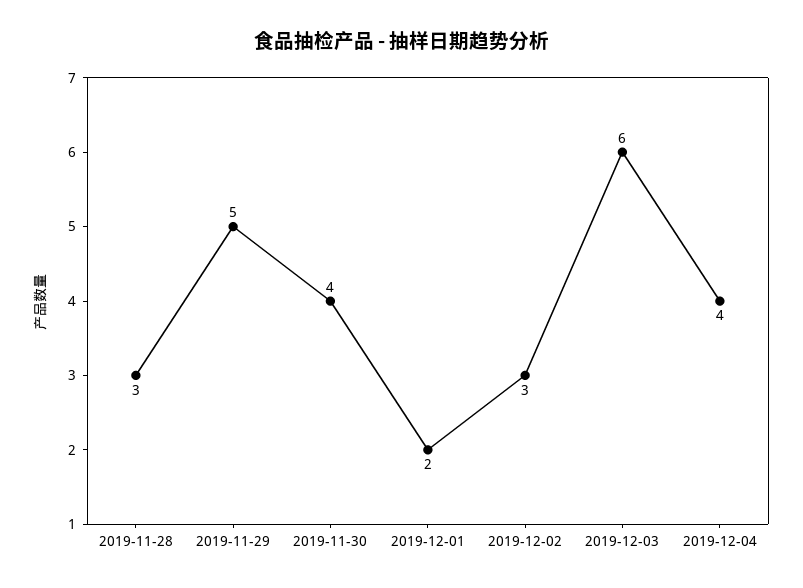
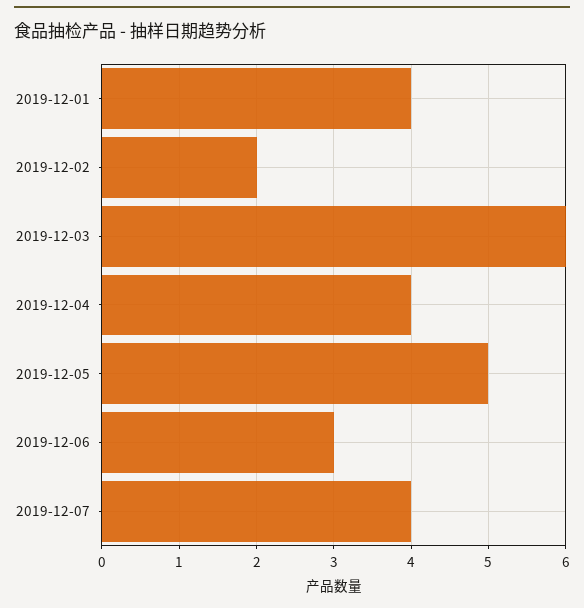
2019-11-28: 3 -> none
2019-11-29: 5 -> none
2019-11-30: 4 -> none
2019-12-01: 2 -> 4
2019-12-02: 3 -> 2
2019-12-05: none -> 5
2019-12-06: none -> 3
2019-12-07: none -> 4

